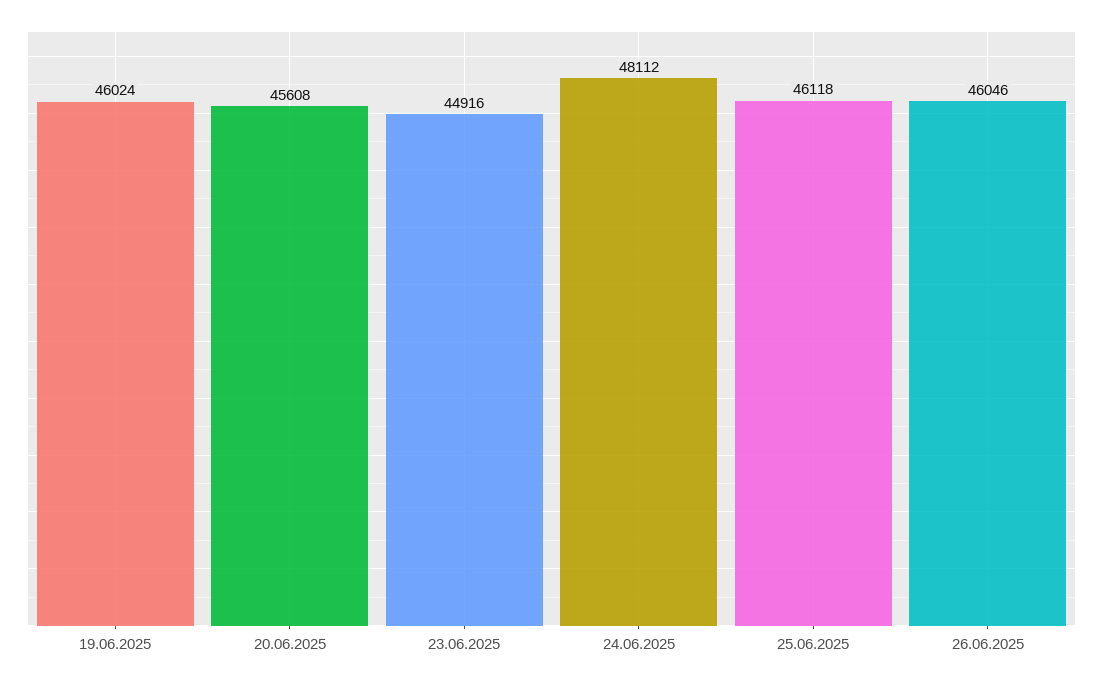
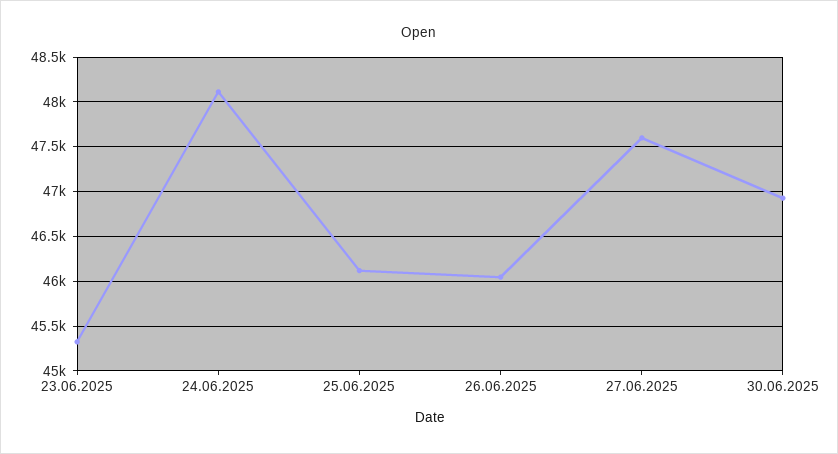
19.06.2025: 46024 -> none
20.06.2025: 45608 -> none
23.06.2025: 44916 -> 45300
27.06.2025: none -> 47600
30.06.2025: none -> 46900

